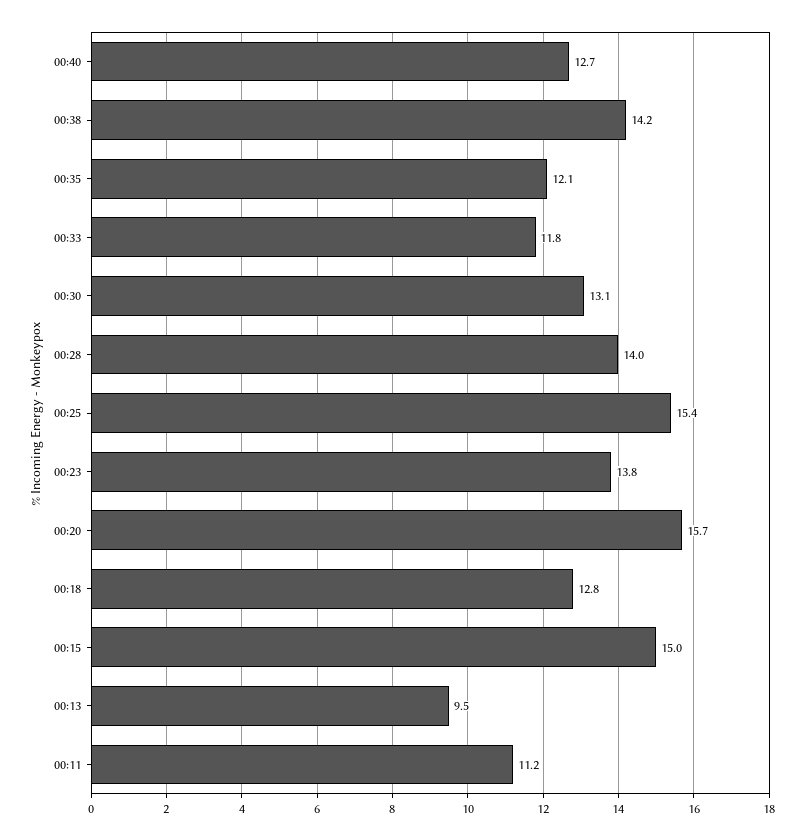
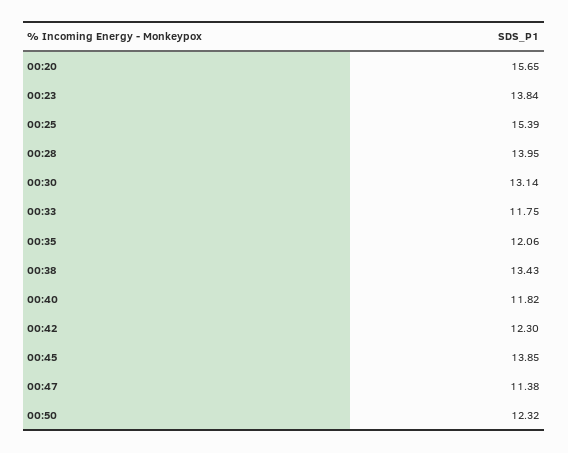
00:40: 12.7 -> 11.82
00:38: 14.2 -> 13.43
00:18: 12.8 -> none
00:15: 15 -> none
00:13: 9.5 -> none
00:11: 11.2 -> none
00:42: none -> 12.3
00:45: none -> 13.85
00:47: none -> 11.38
00:50: none -> 12.32

